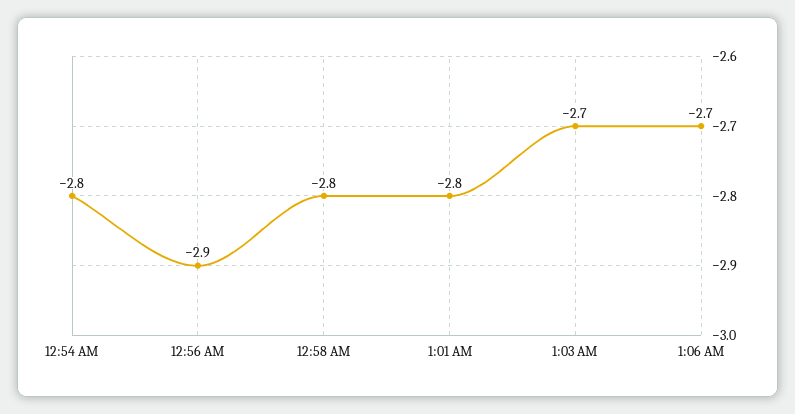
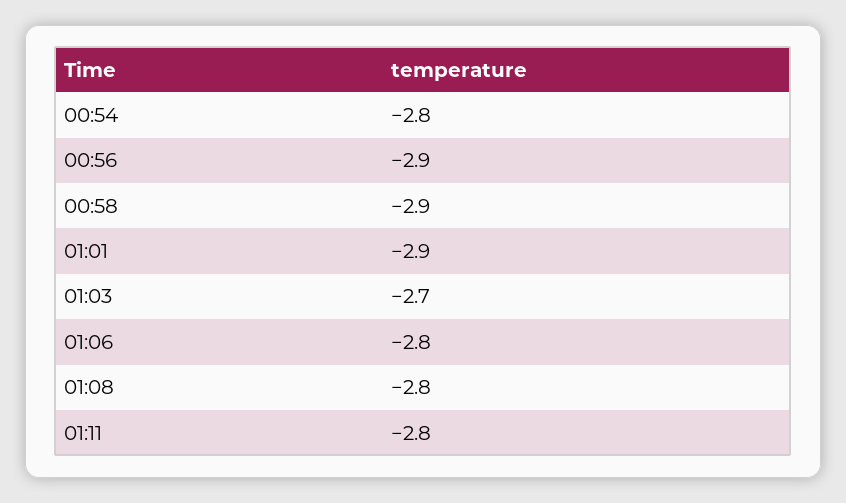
12:58 AM: -2.8 -> -2.9
1:01 AM: -2.8 -> -2.9
1:06 AM: -2.7 -> -2.8
01:08: none -> -2.8
01:11: none -> -2.8

